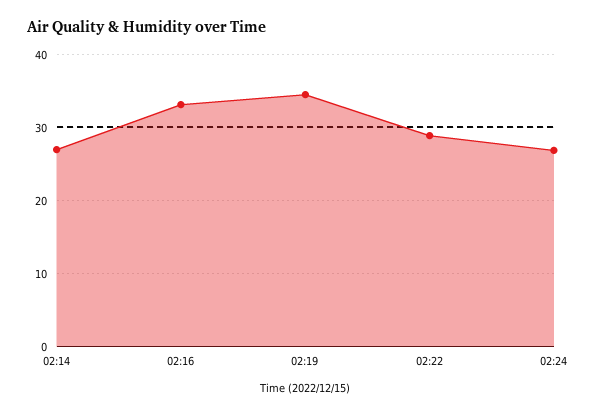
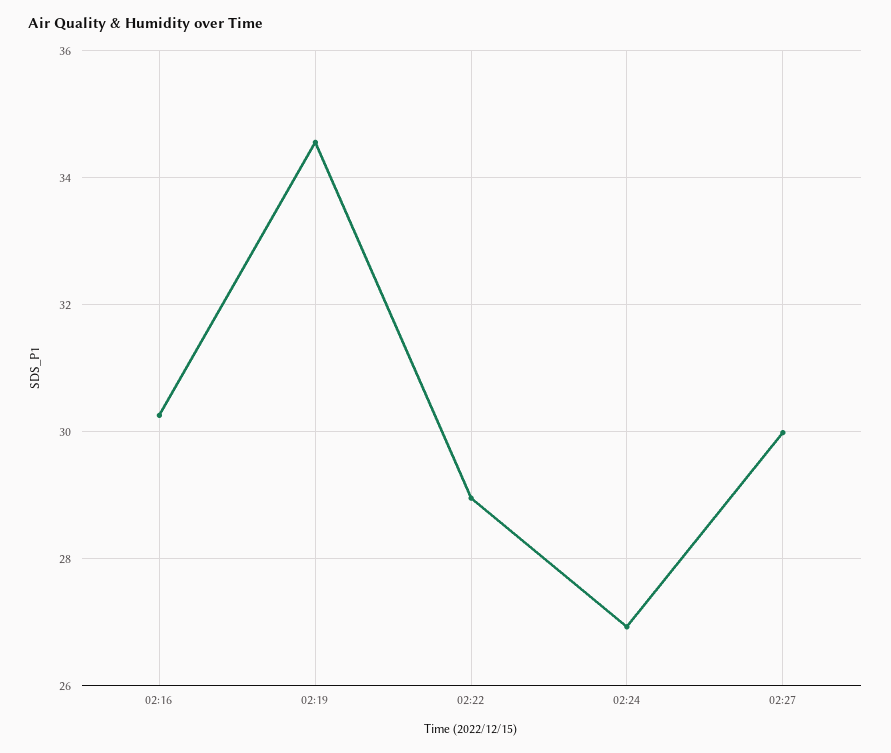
02:14: 27 -> none
02:16: 33 -> 30.2
02:27: none -> 30

